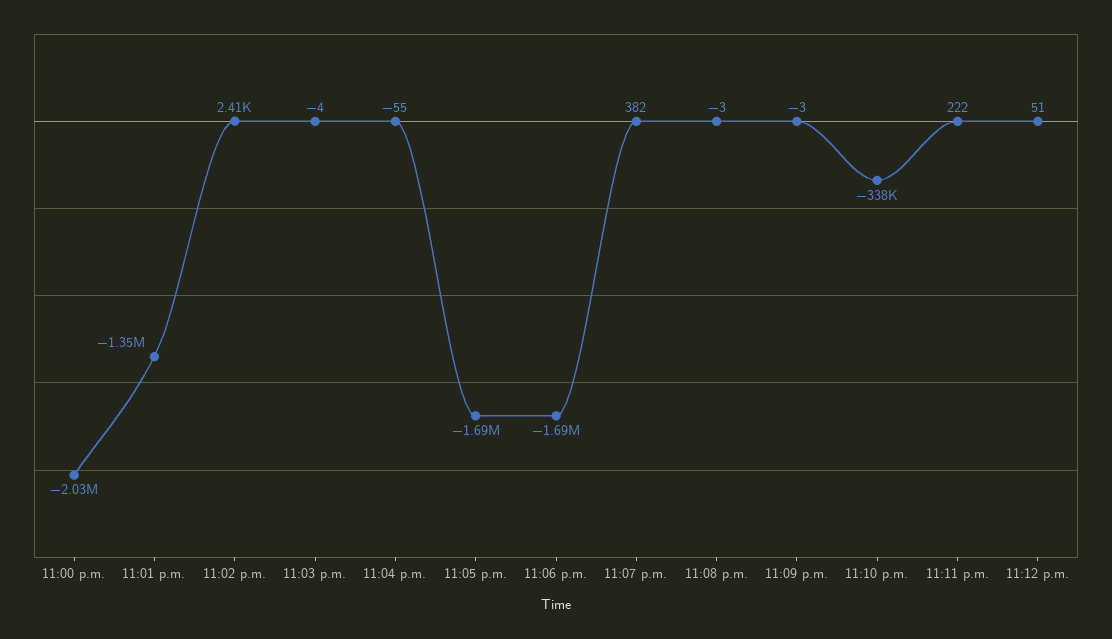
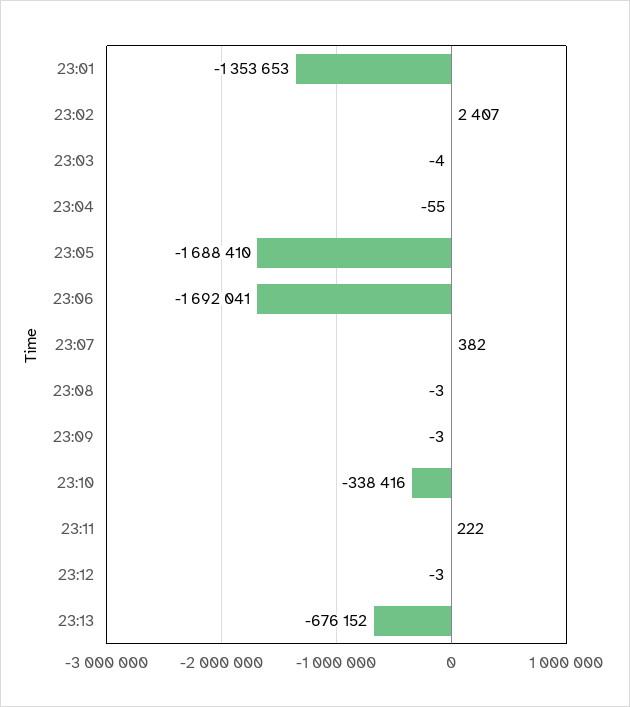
11:00 p.m.: -2030000 -> none
11:12 p.m.: 51 -> -3
23:13: none -> -676152

